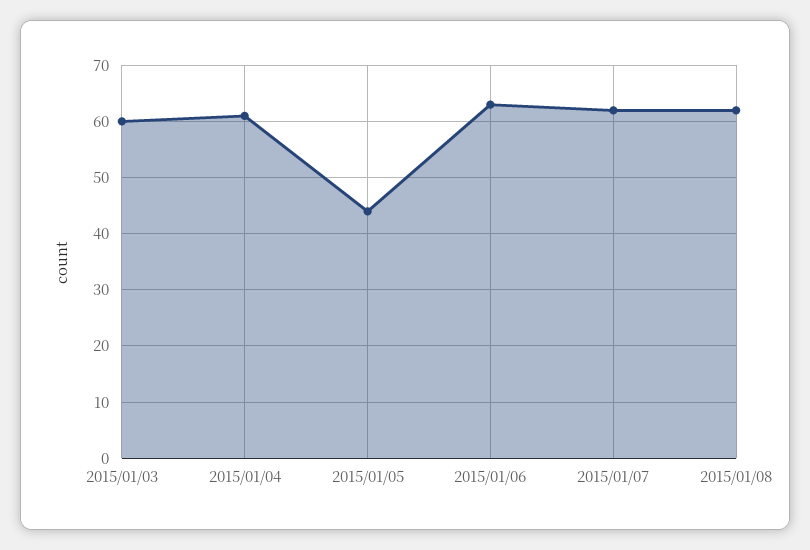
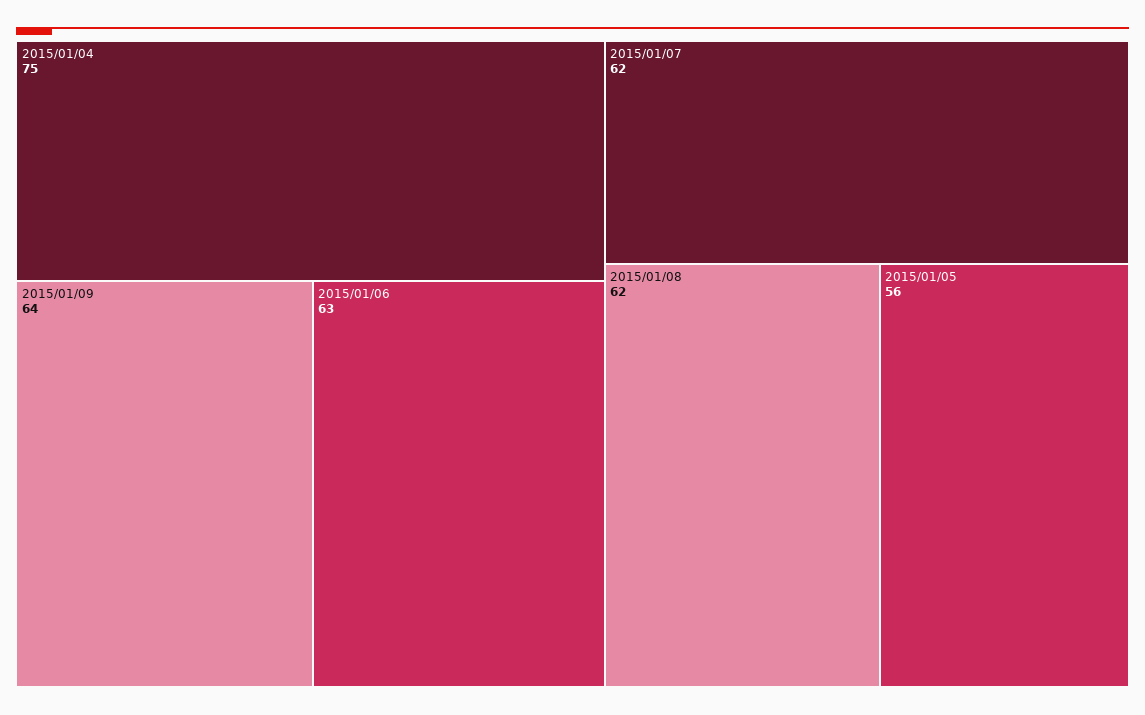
2015/01/03: 60 -> none
2015/01/04: 60 -> 75
2015/01/05: 45 -> 56
2015/01/09: none -> 64

